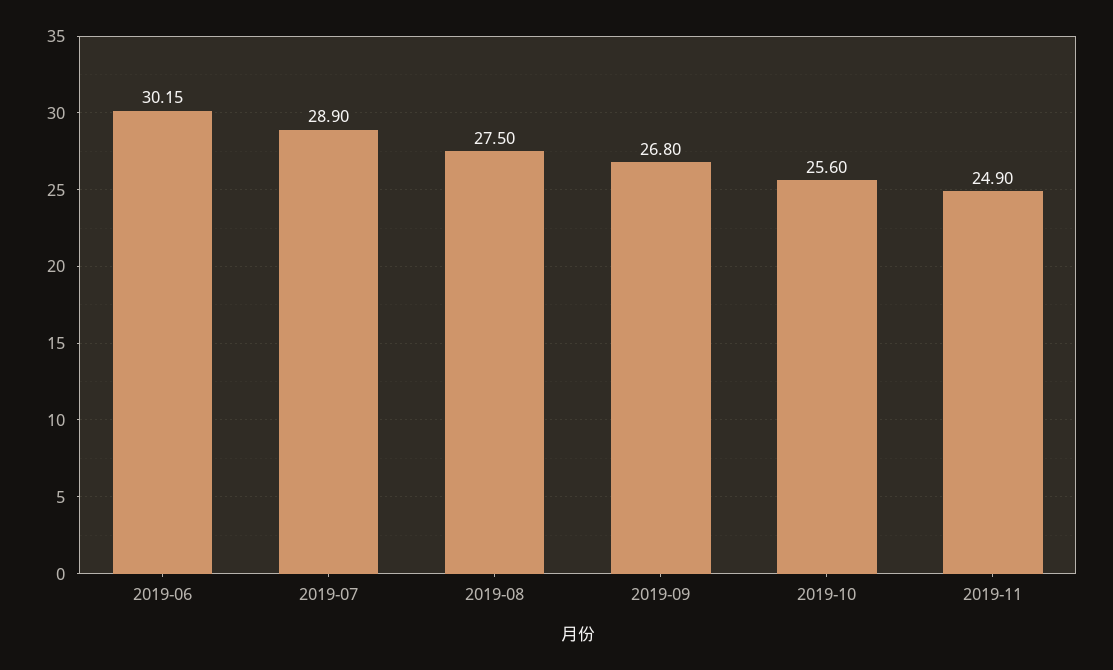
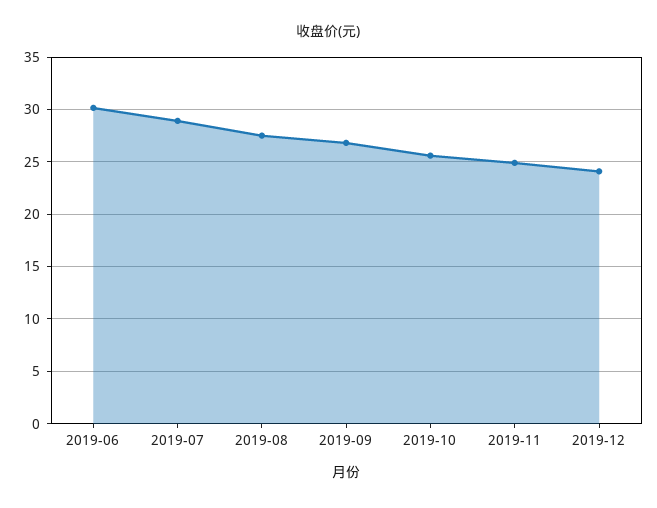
2019-12: none -> 24

